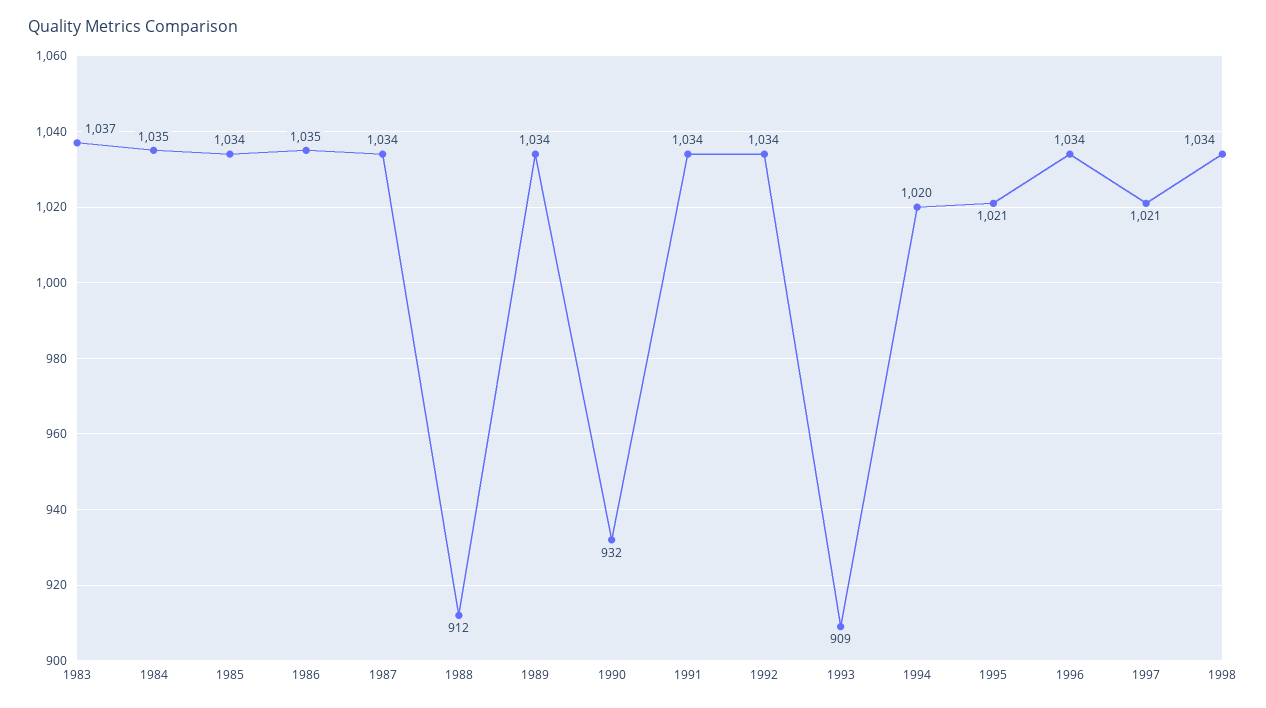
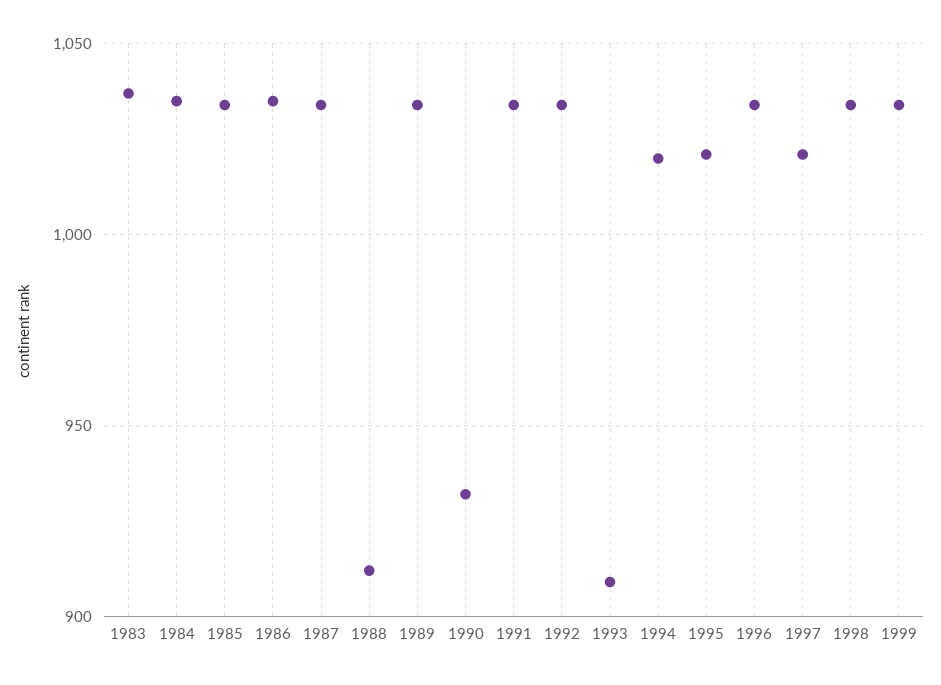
1999: none -> 1035

